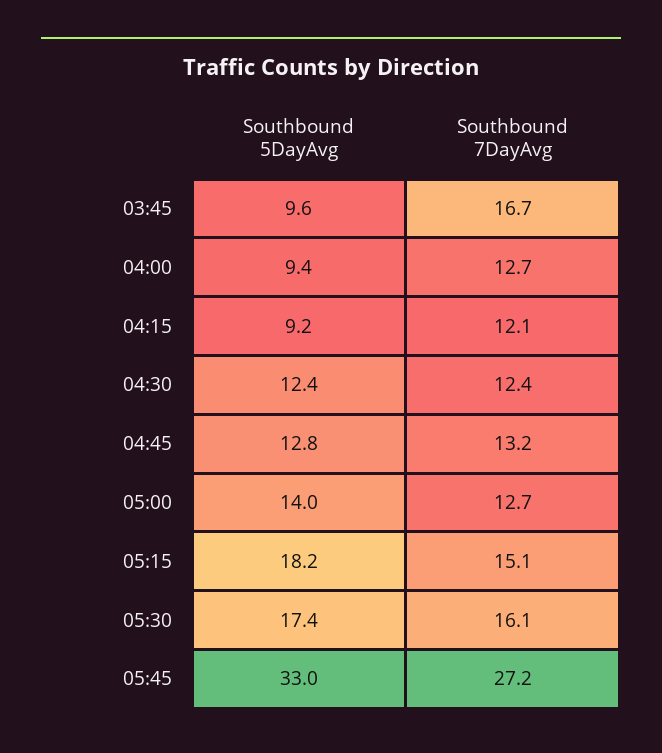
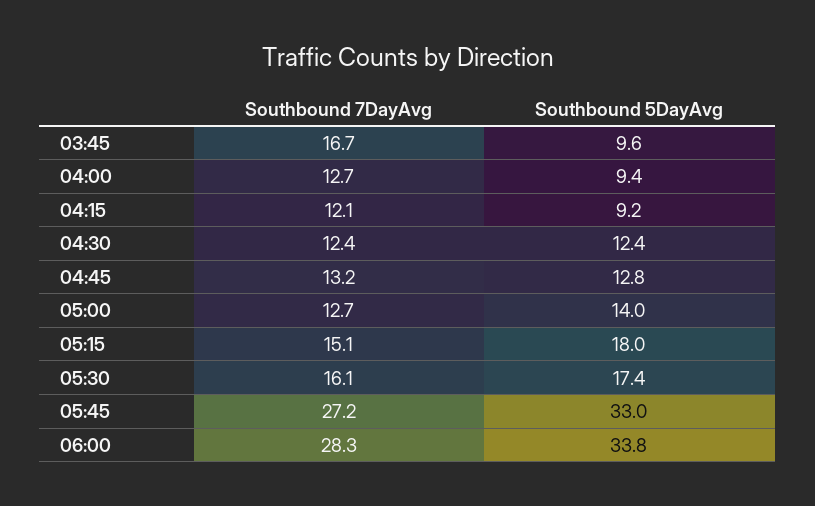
Southbound 5DayAvg, 05:15: 18.2 -> 18
Southbound 7DayAvg, 06:00: none -> 28.3
Southbound 5DayAvg, 06:00: none -> 33.8

